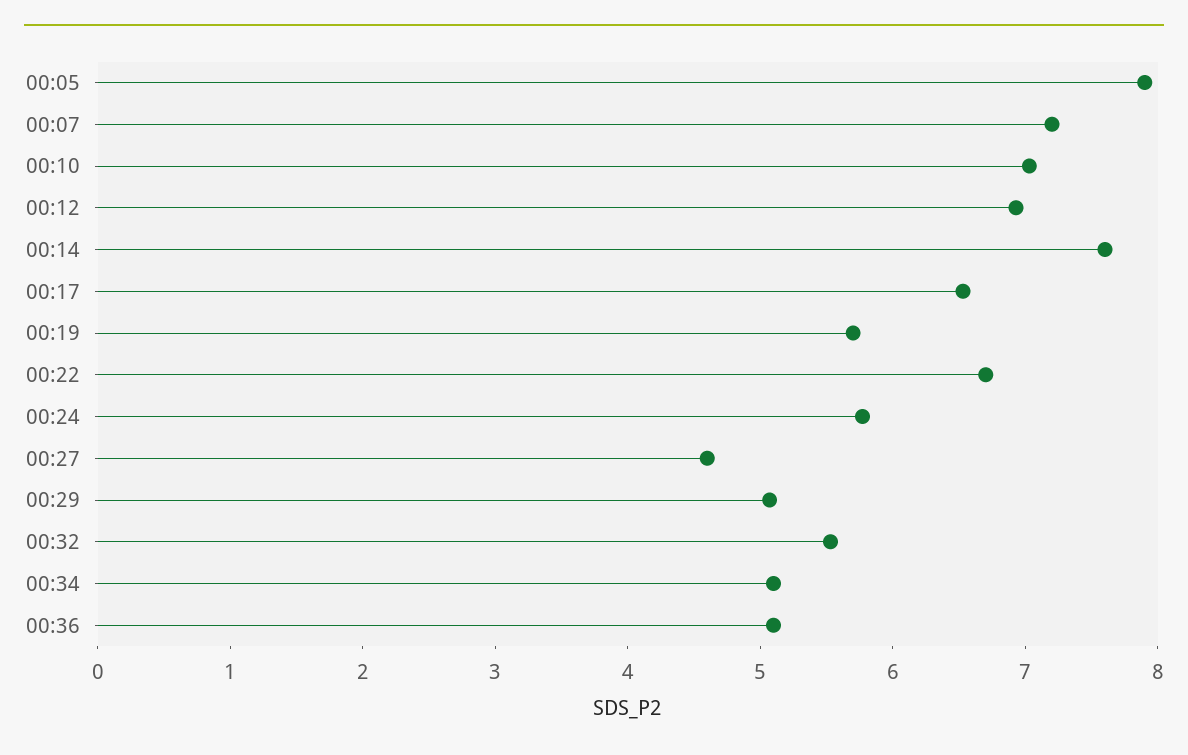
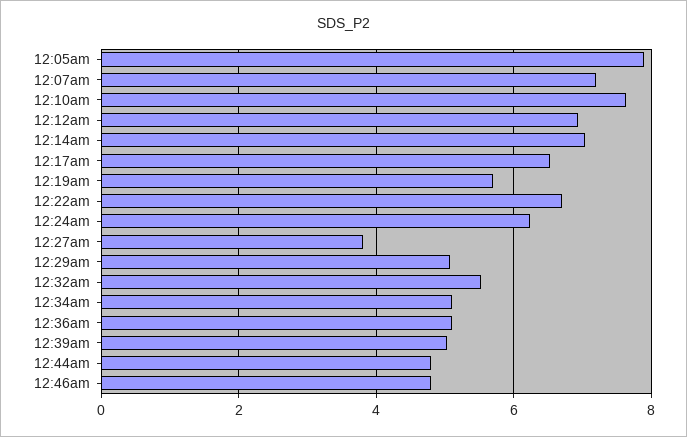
00:10: 7 -> 7.6
00:14: 7.6 -> 7
00:24: 5.8 -> 6.2
00:27: 4.6 -> 3.8
12:39am: none -> 5
12:44am: none -> 4.8
12:46am: none -> 4.8

